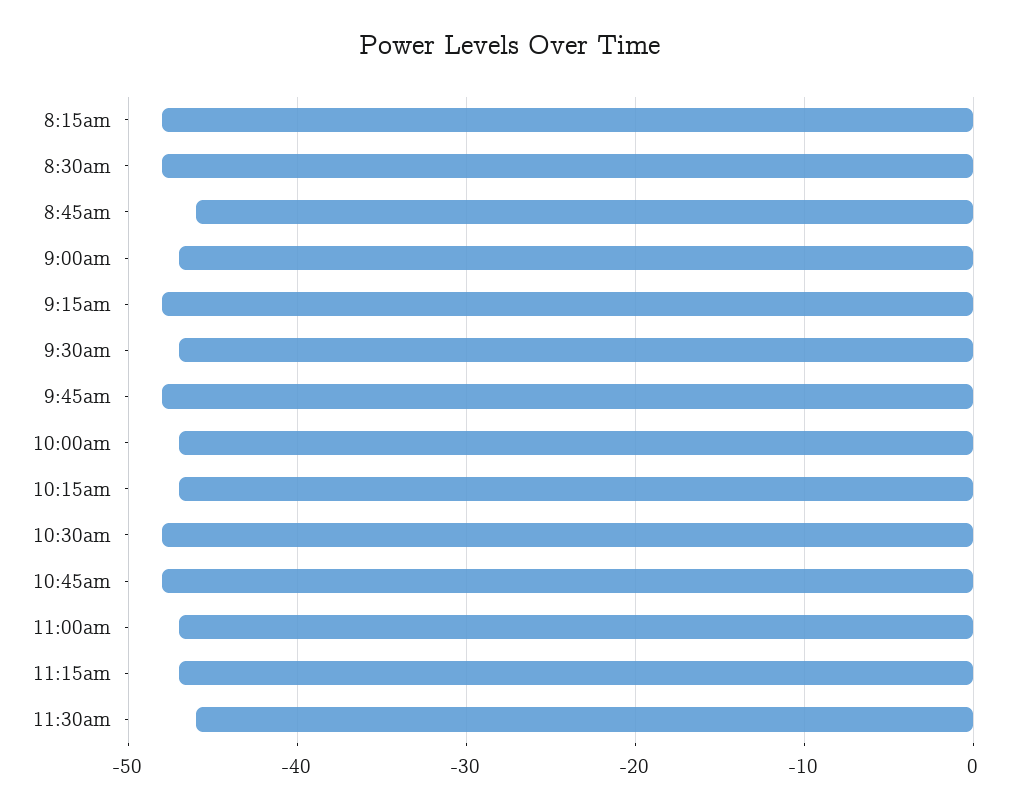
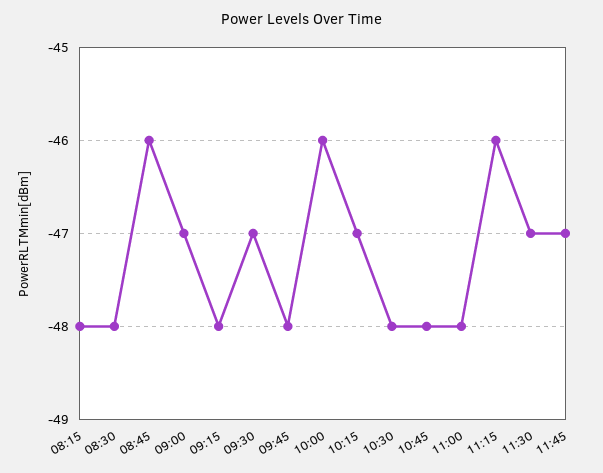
10:00am: -47 -> -46
11:00am: -47 -> -48
11:15am: -47 -> -46
11:30am: -46 -> -47
11:45: none -> -47

